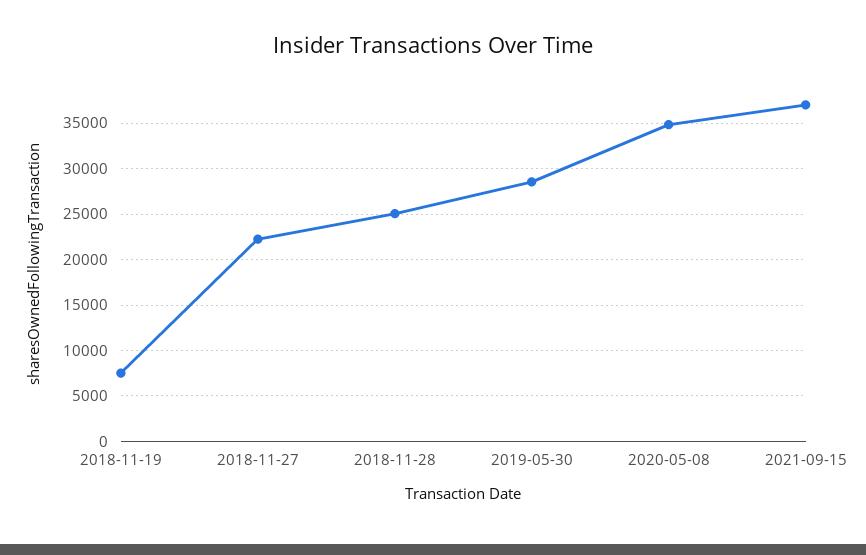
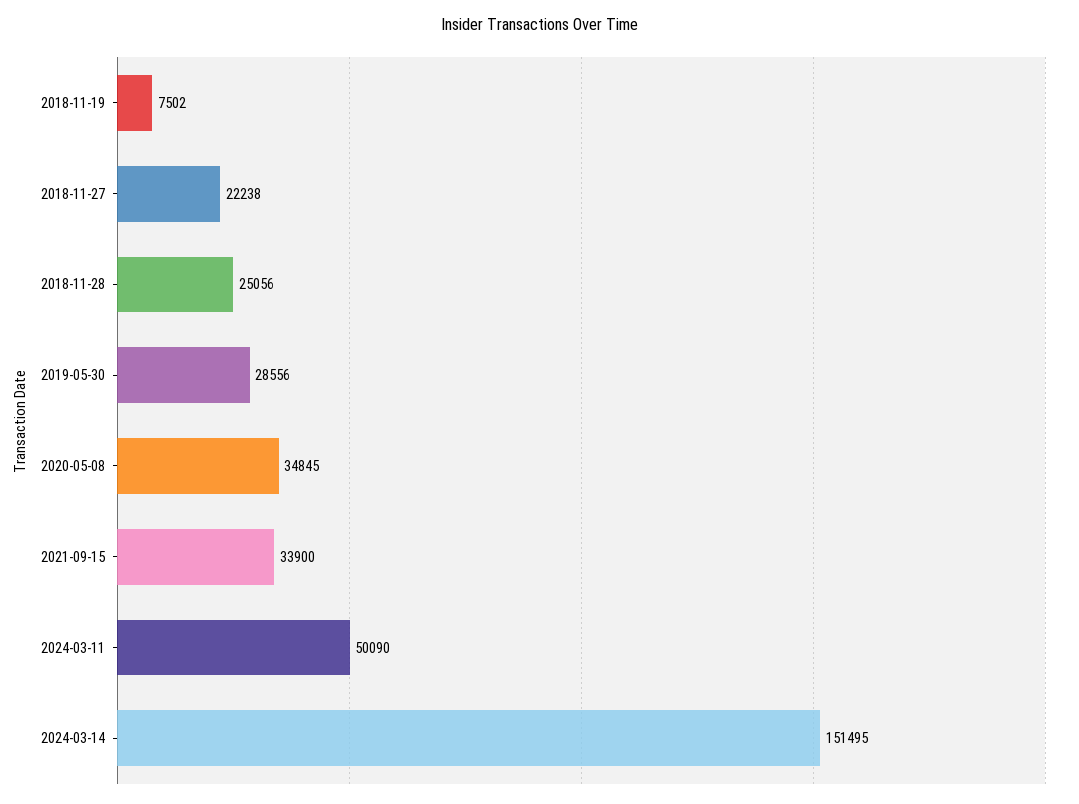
2021-09-15: 37000 -> 33900
2024-03-11: none -> 50090
2024-03-14: none -> 151495

